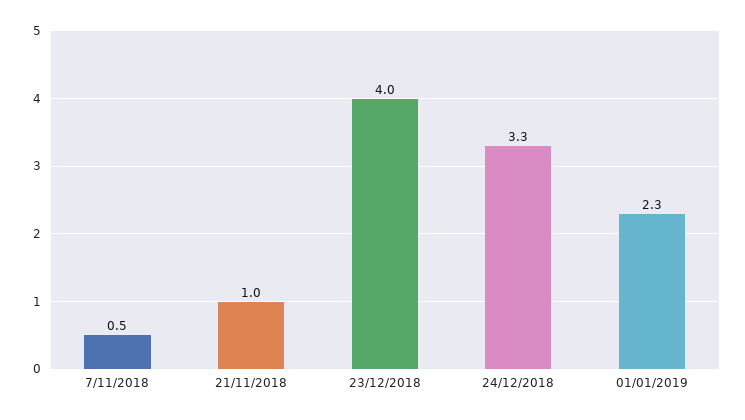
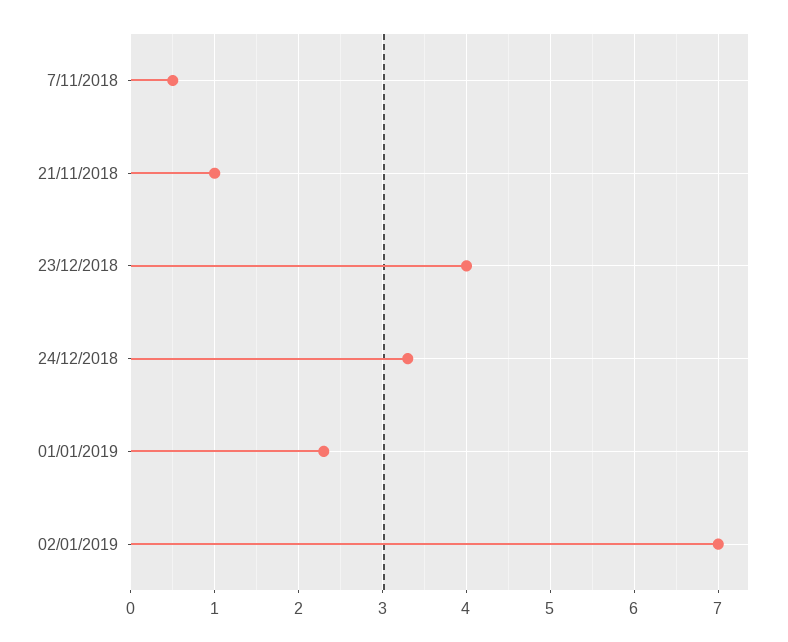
02/01/2019: none -> 7

